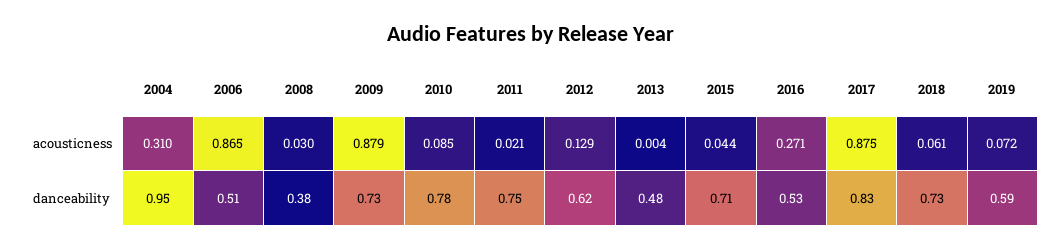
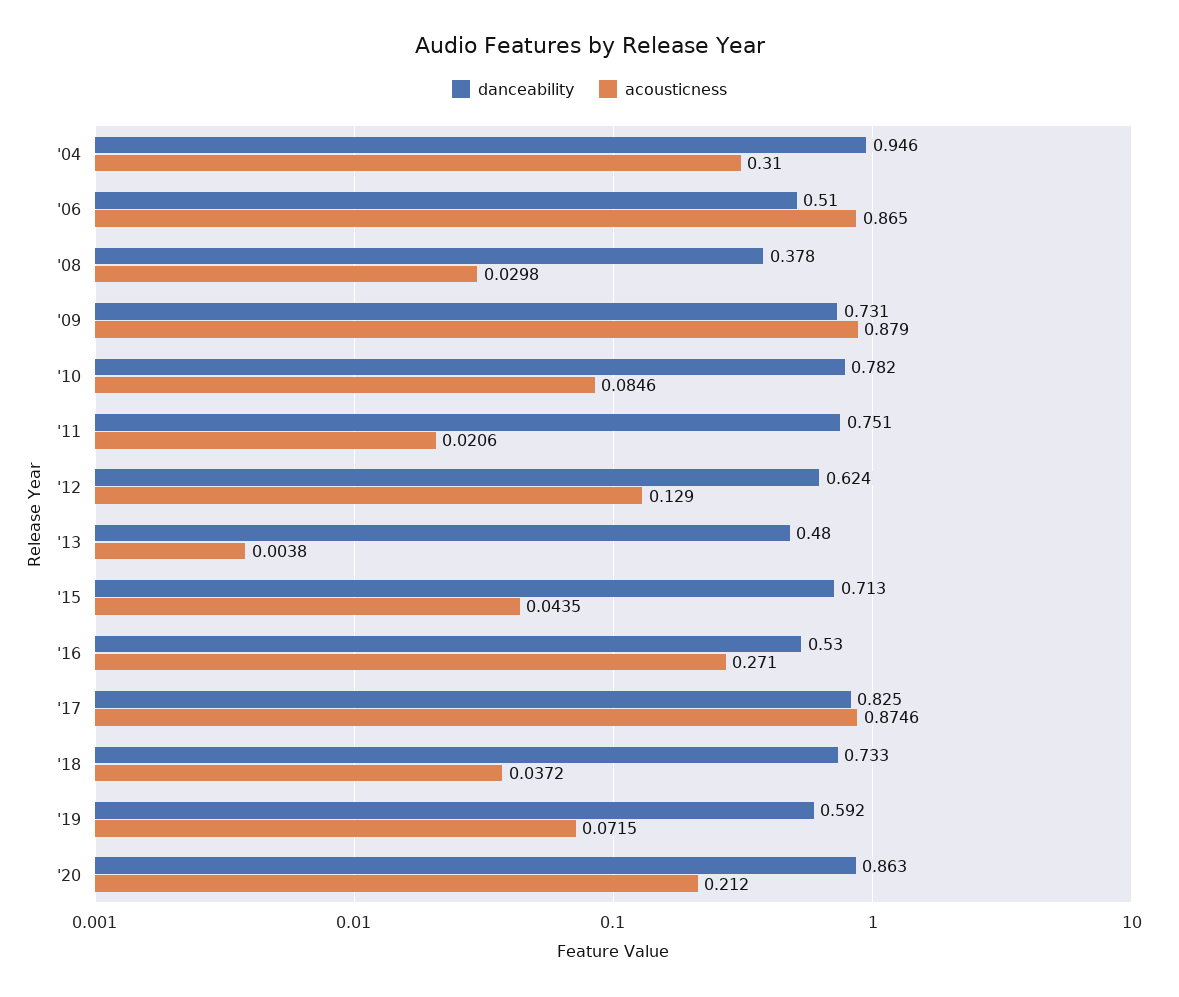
acousticness, 2018: 0.061 -> 0.0372
danceability, '20: none -> 0.863
acousticness, '20: none -> 0.212

